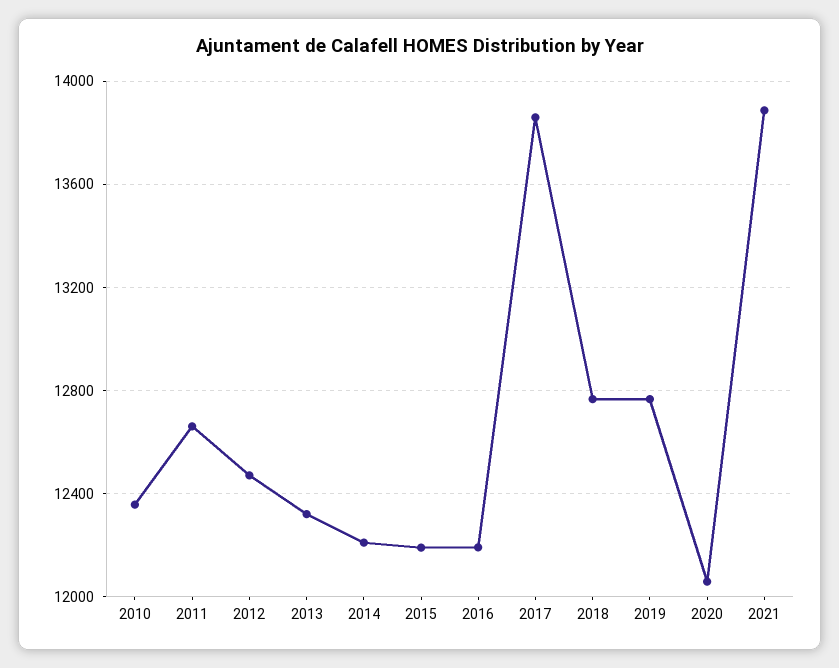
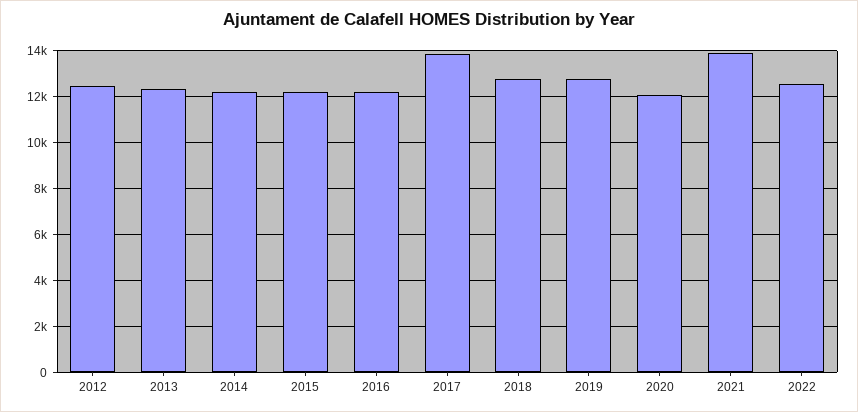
2010: 12350 -> none
2011: 12650 -> none
2022: none -> 12500

